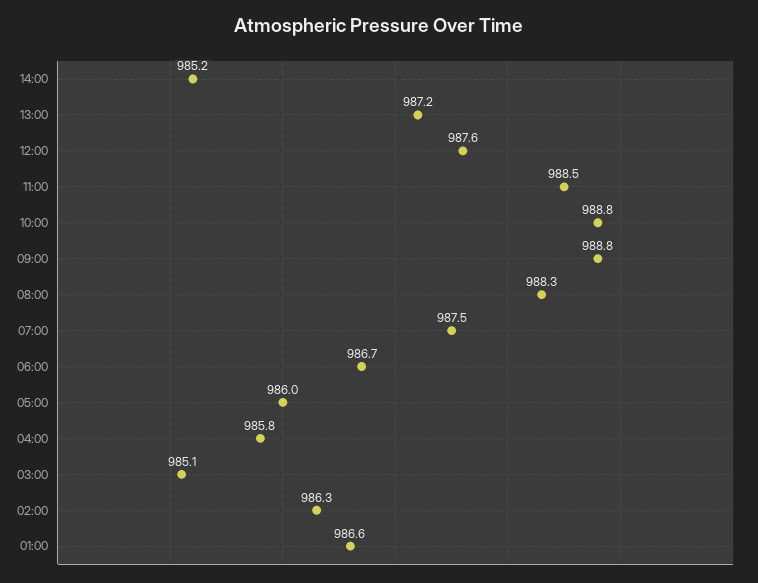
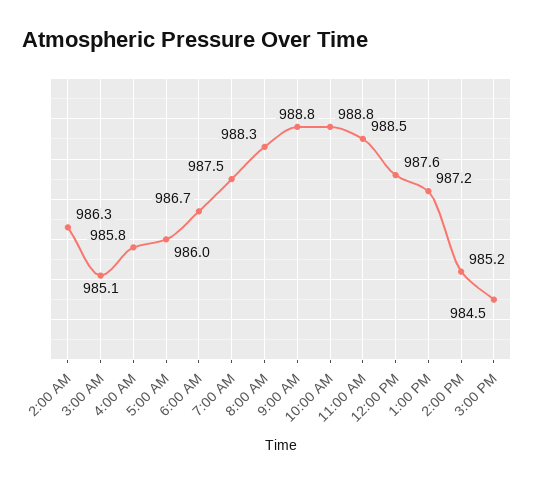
01:00: 986.6 -> none
3:00 PM: none -> 984.5

